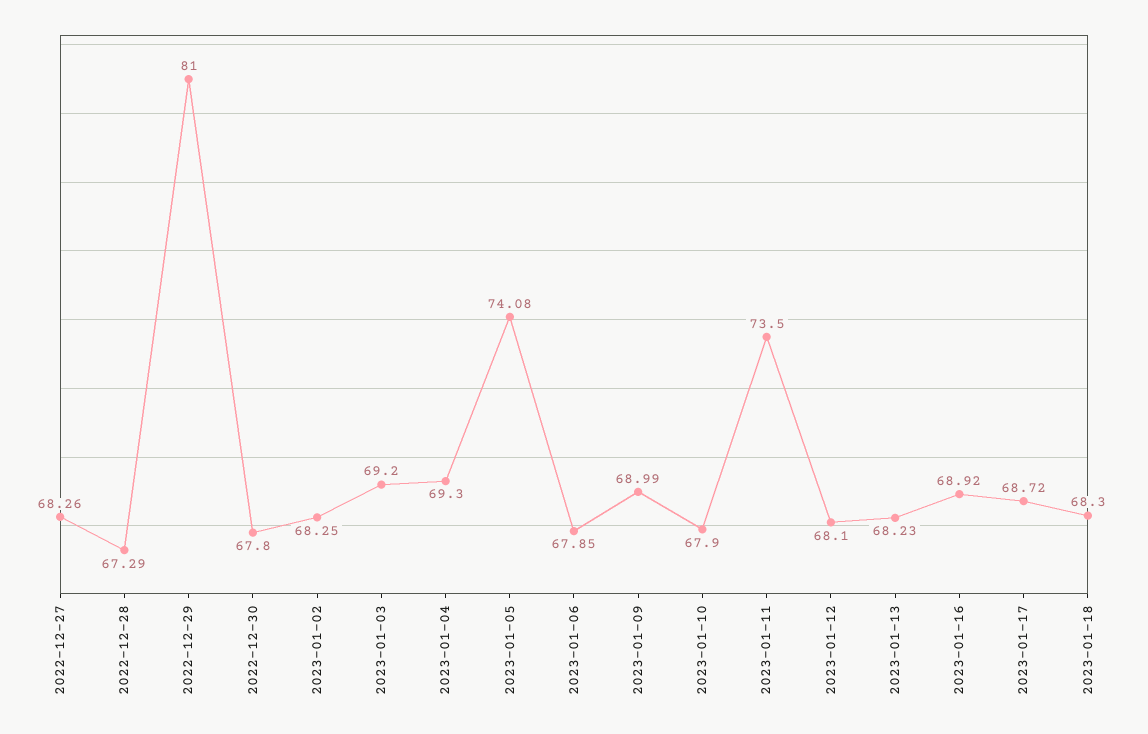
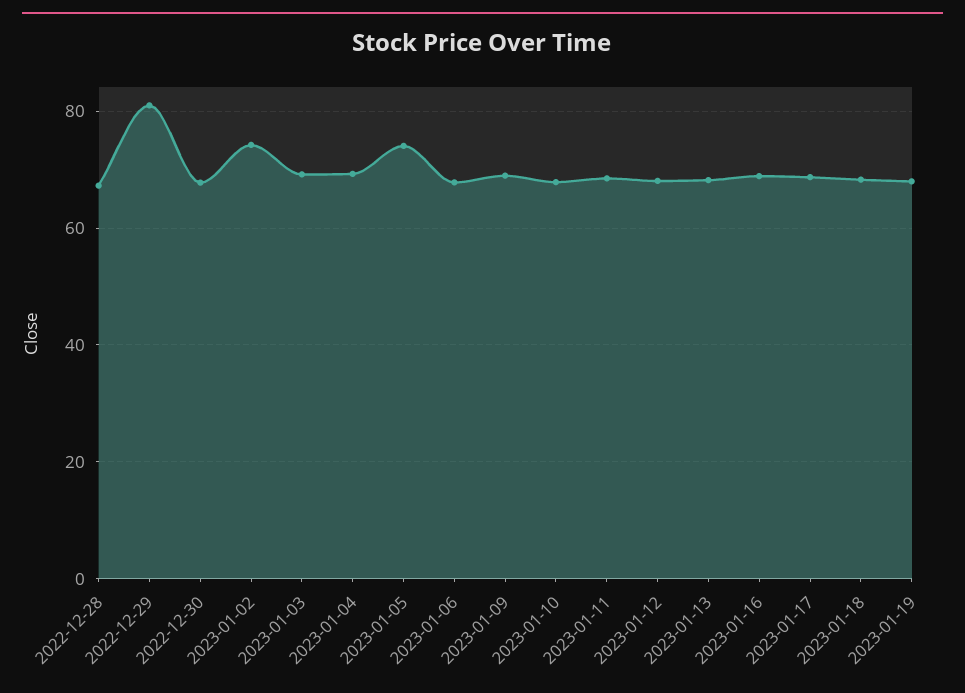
2022-12-27: 68.26 -> none
2023-01-02: 68.25 -> 74
2023-01-11: 73.5 -> 68
2023-01-19: none -> 68

